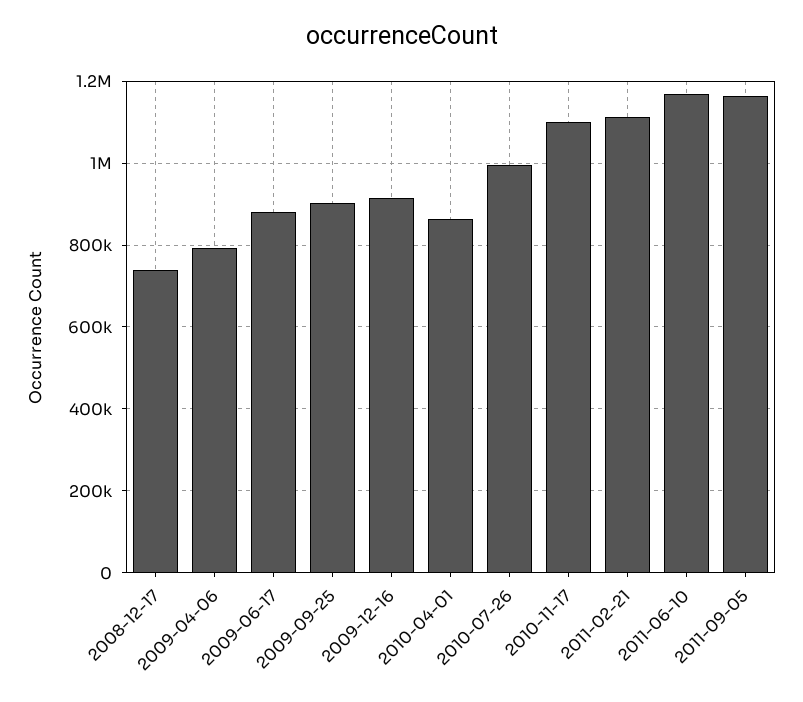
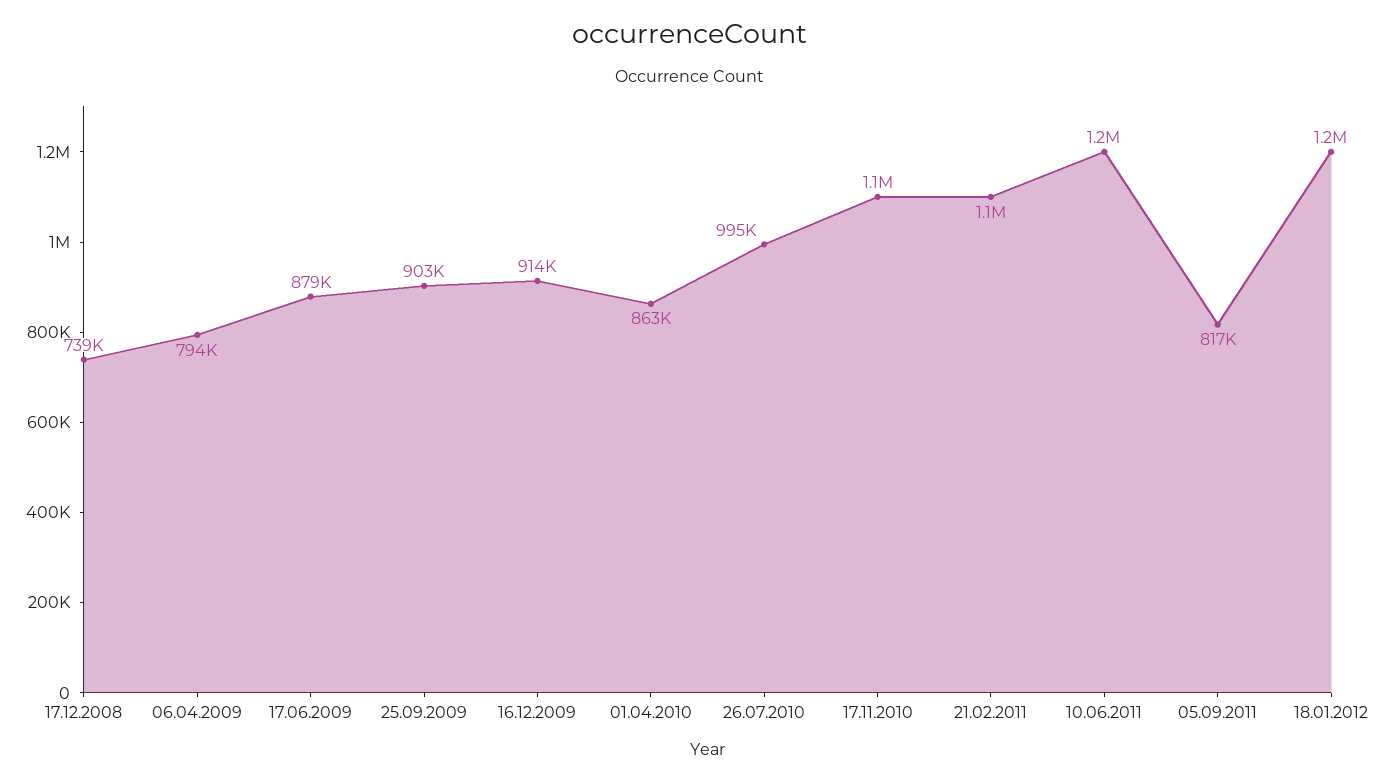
2011-09-05: 1160000 -> 817000
18.01.2012: none -> 1200000

